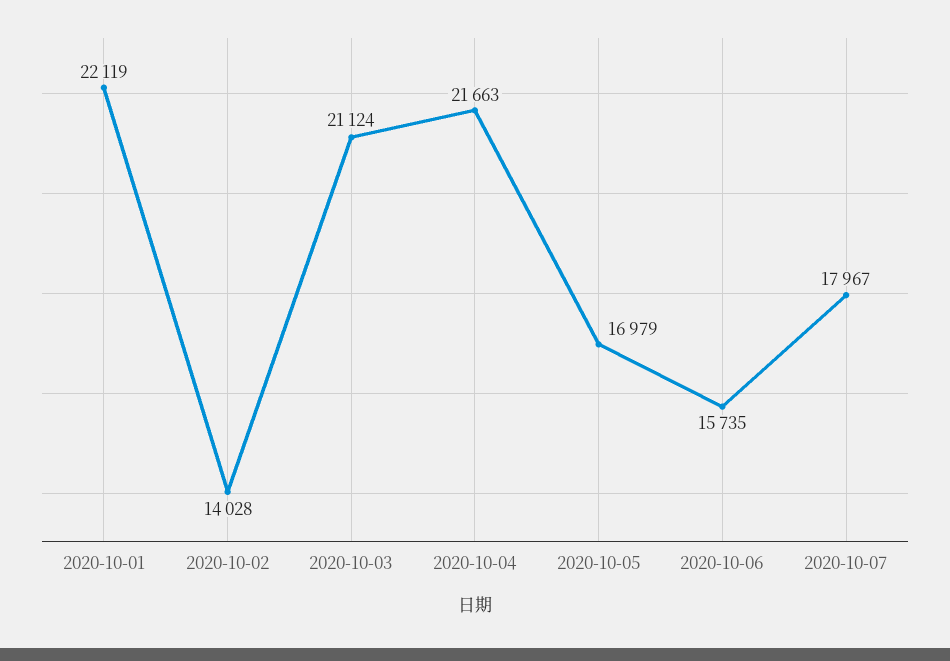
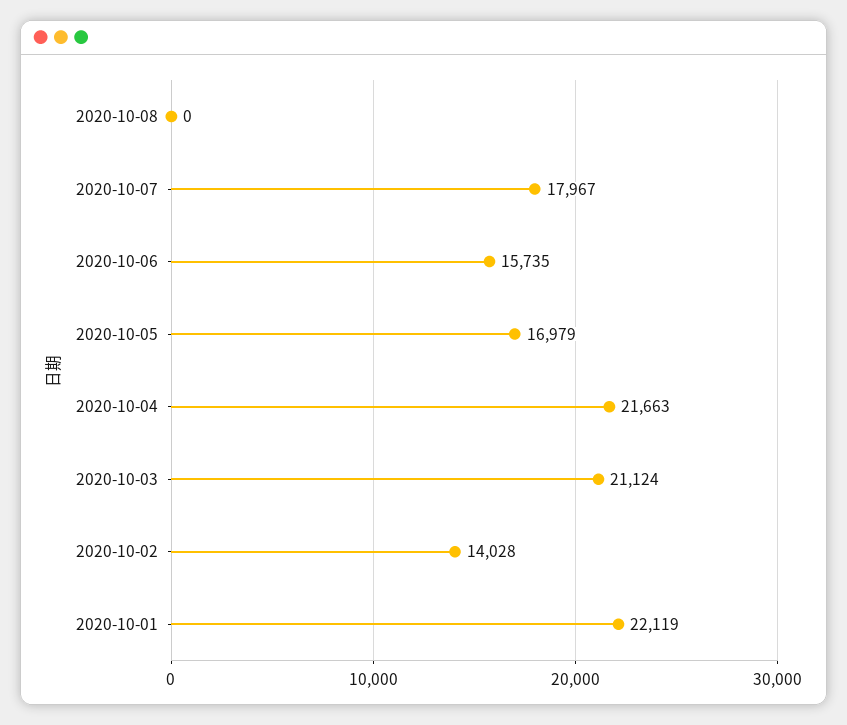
2020-10-08: none -> 0

